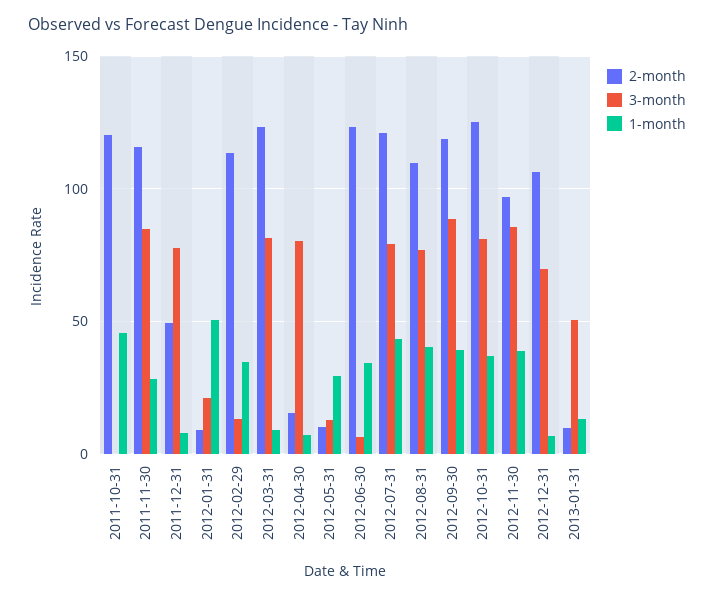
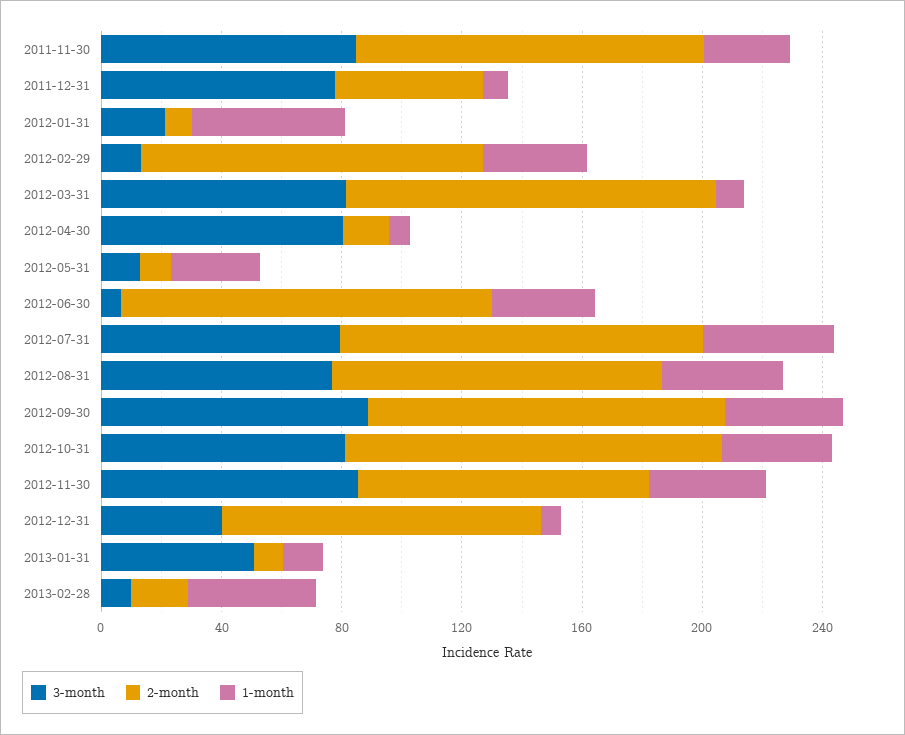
2-month, 2011-10-31: 120 -> none
3-month, 2011-10-31: 0 -> none
1-month, 2011-10-31: 45 -> none
3-month, 2012-12-31: 70 -> 40
3-month, 2013-02-28: none -> 10
2-month, 2013-02-28: none -> 20
1-month, 2013-02-28: none -> 40

